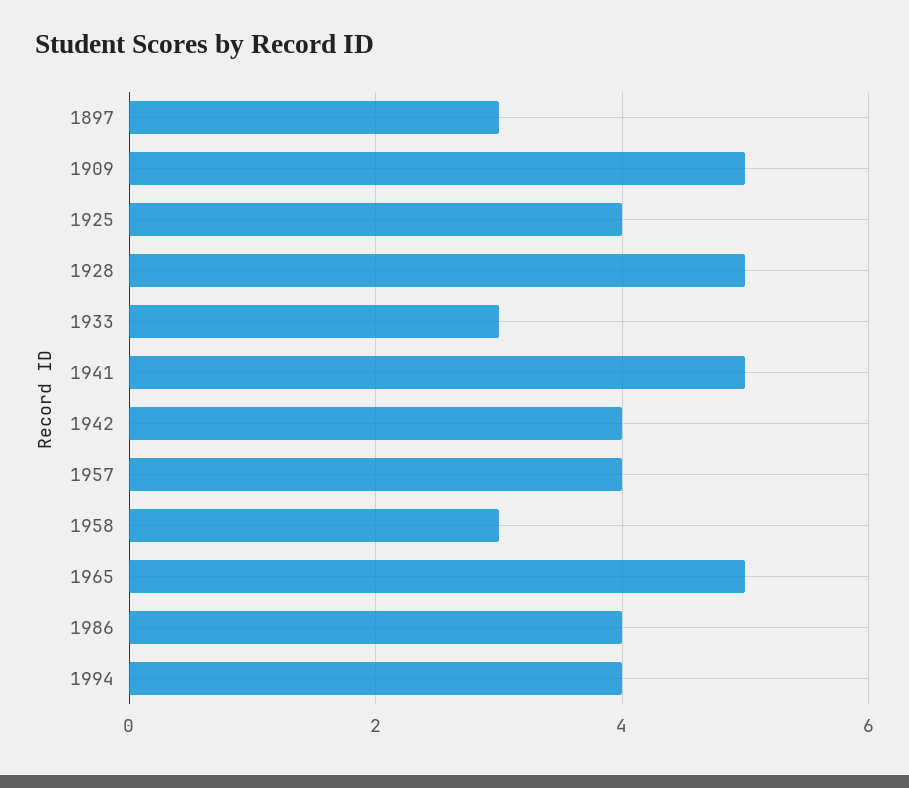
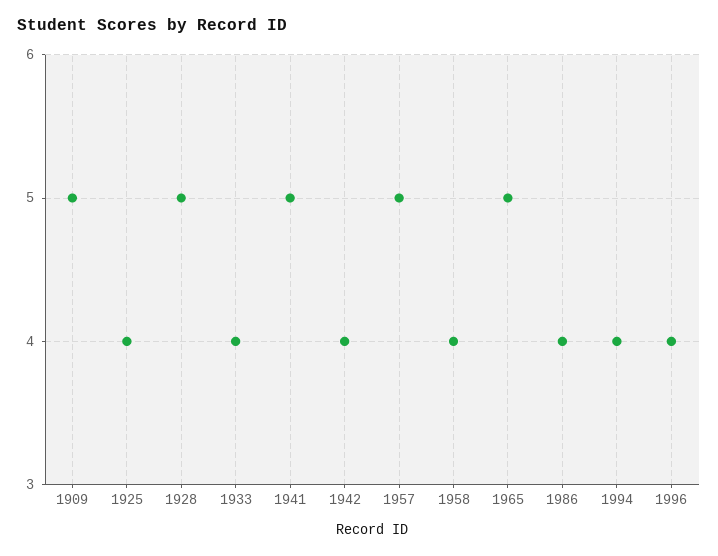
1897: 3 -> none
1933: 3 -> 4
1957: 4 -> 5
1958: 3 -> 4
1996: none -> 4

